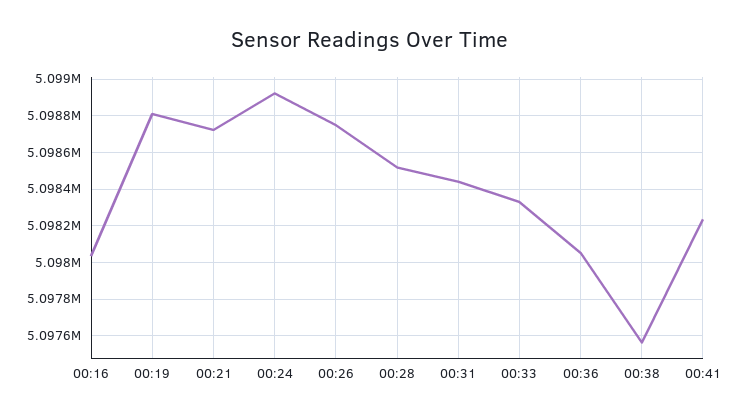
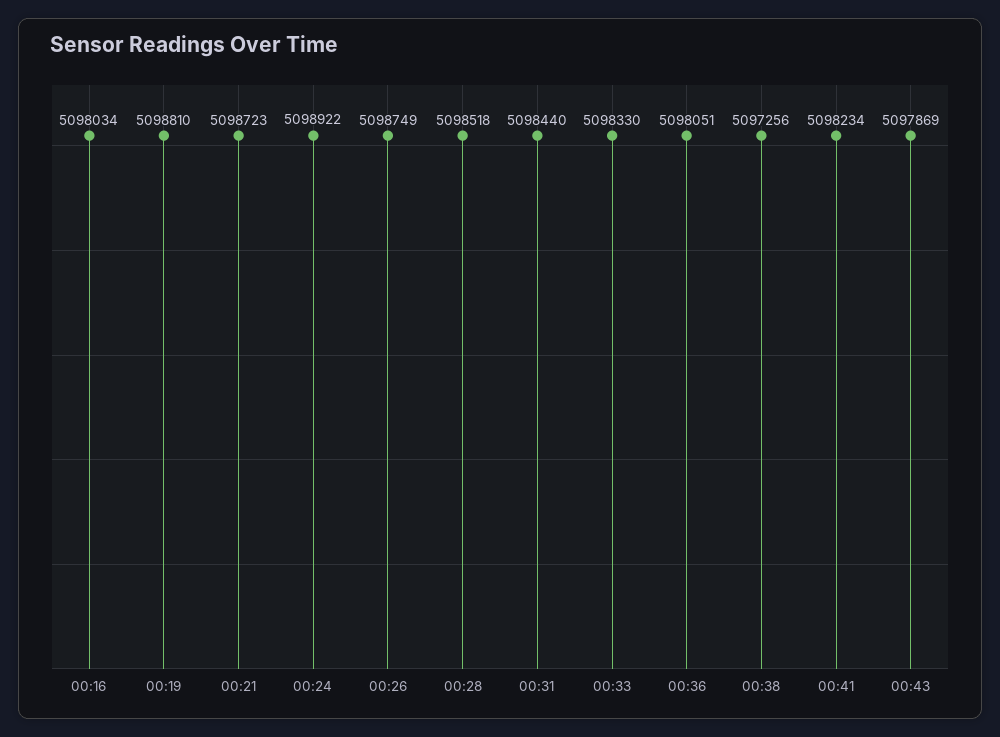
00:38: 5097550 -> 5097256
00:43: none -> 5097869

